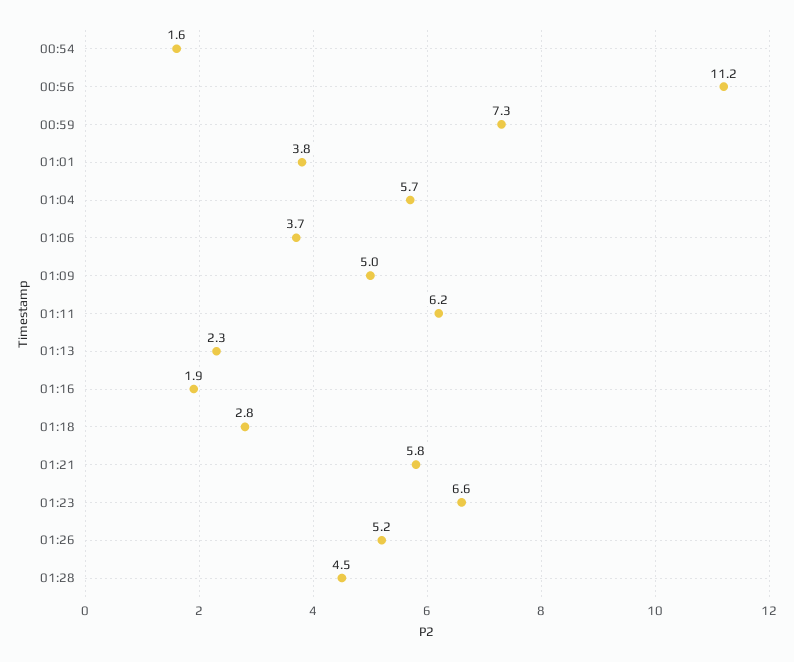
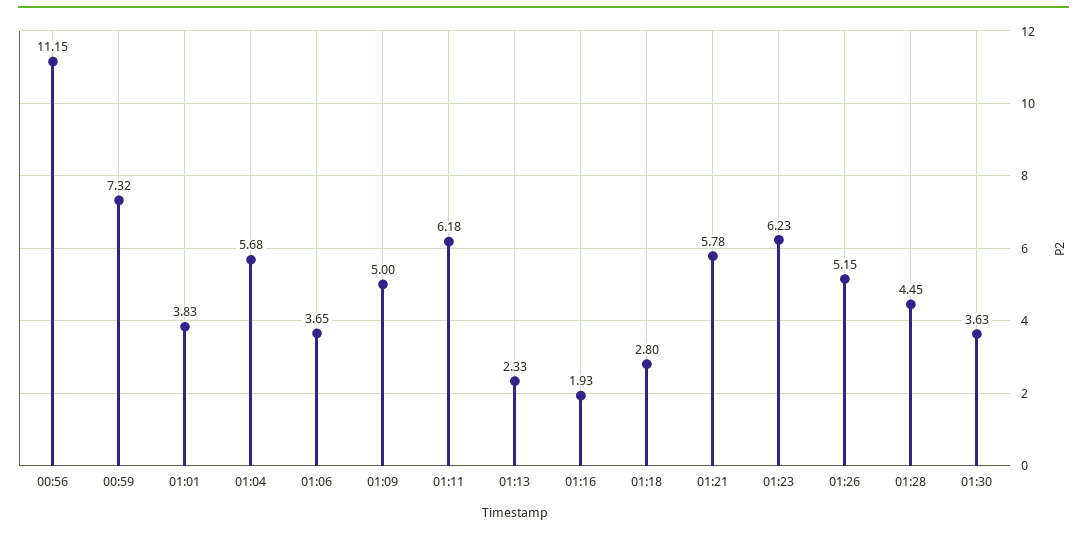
00:54: 1.6 -> none
01:23: 6.6 -> 6.23
01:30: none -> 3.63

